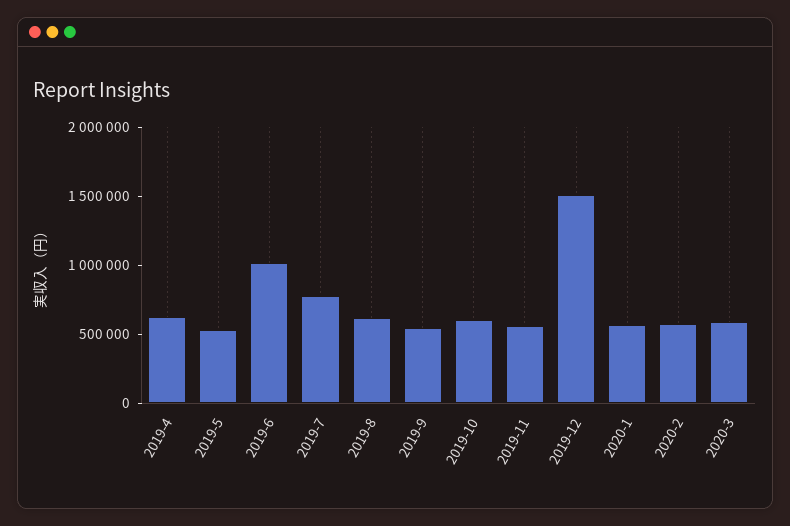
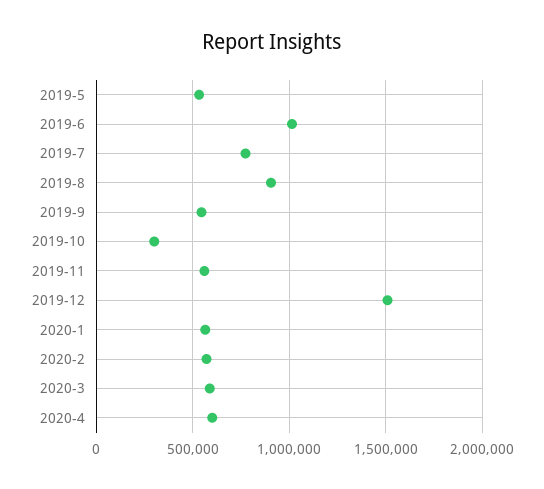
2019-4: 600000 -> none
2019-8: 600000 -> 900000
2019-10: 600000 -> 300000
2020-4: none -> 600000

